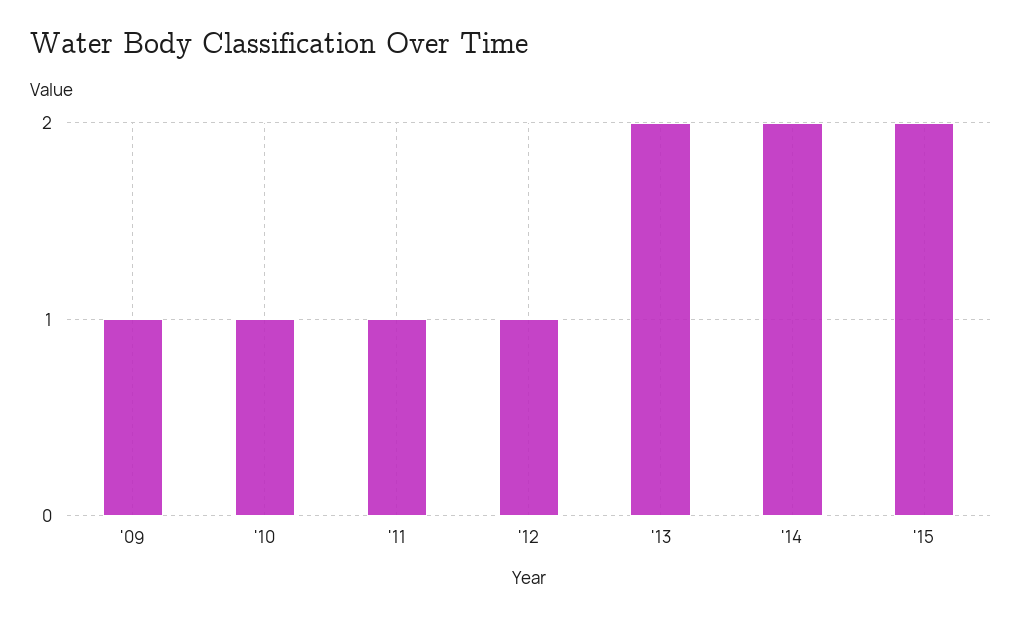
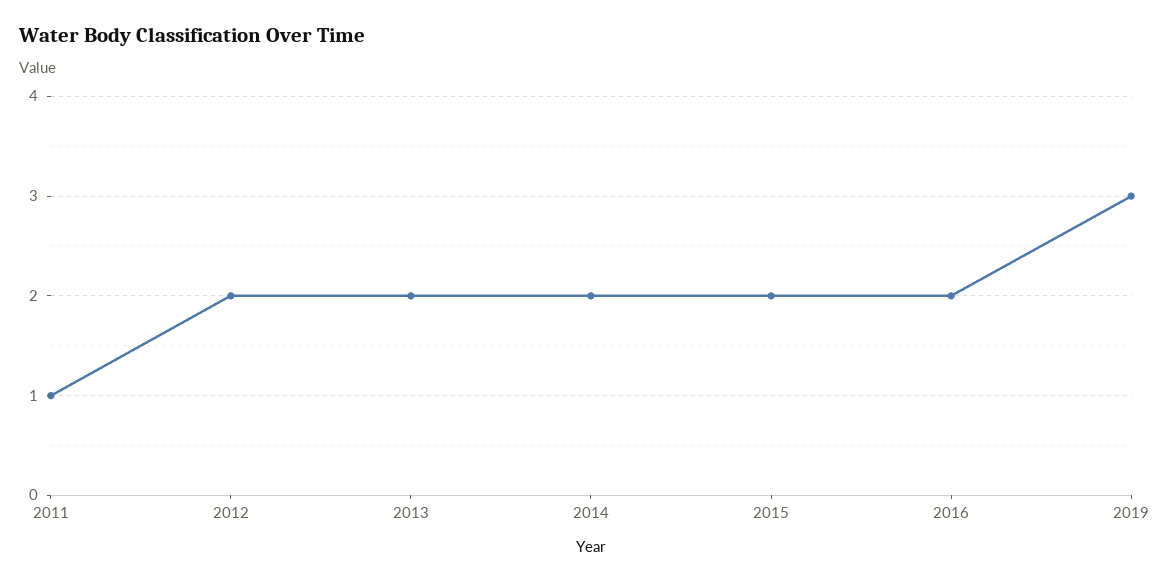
'09: 1 -> none
'10: 1 -> none
'12: 1 -> 2
2016: none -> 2
2019: none -> 3

